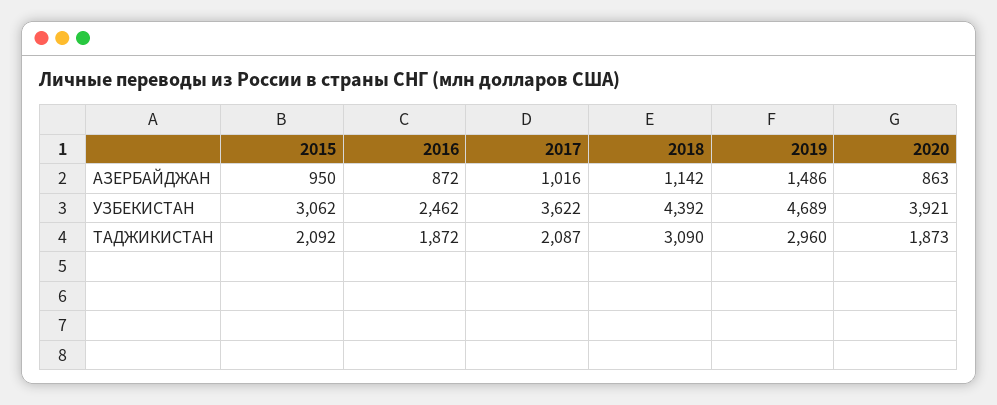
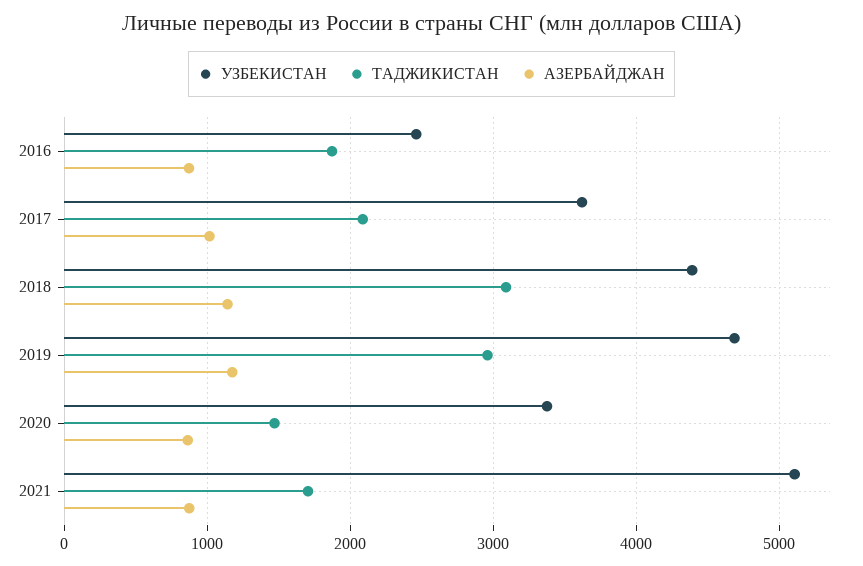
АЗЕРБАЙДЖАН, 2015: 950 -> none
АЗЕРБАЙДЖАН, 2019: 1486 -> 1200
УЗБЕКИСТАН, 2015: 3062 -> none
УЗБЕКИСТАН, 2020: 3921 -> 3400
ТАДЖИКИСТАН, 2015: 2092 -> none
ТАДЖИКИСТАН, 2020: 1873 -> 1500
УЗБЕКИСТАН, 2021: none -> 5100
ТАДЖИКИСТАН, 2021: none -> 1700
АЗЕРБАЙДЖАН, 2021: none -> 900

